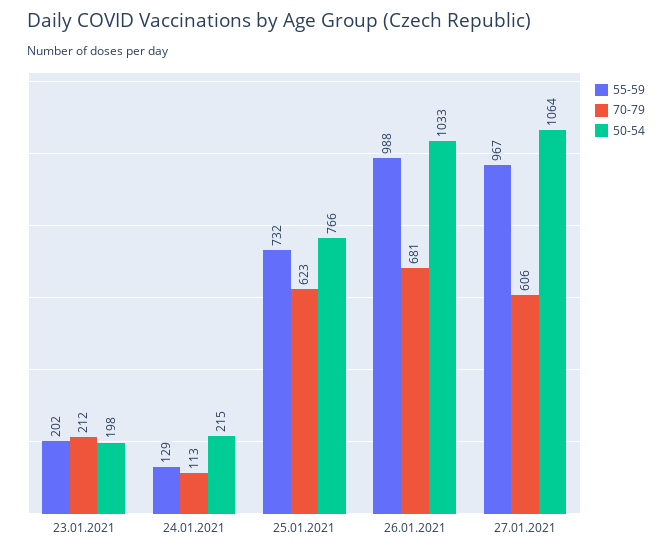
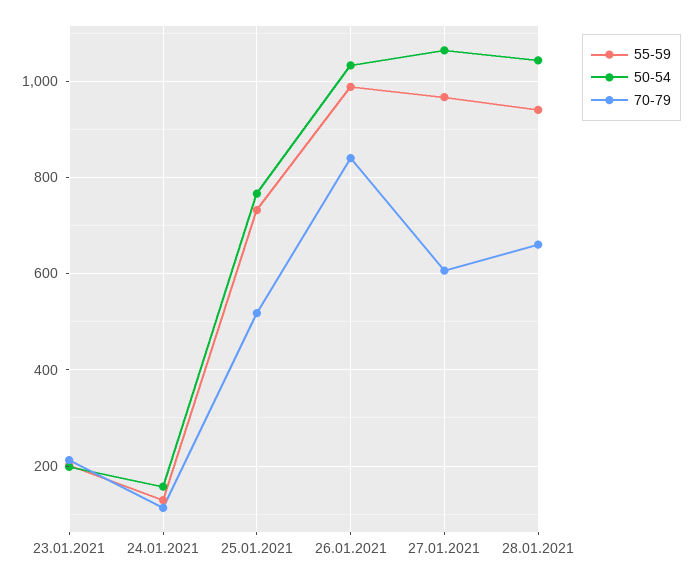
50-54, 24.01.2021: 215 -> 160
70-79, 25.01.2021: 623 -> 520
70-79, 26.01.2021: 681 -> 840
55-59, 28.01.2021: none -> 940
50-54, 28.01.2021: none -> 1040
70-79, 28.01.2021: none -> 660

